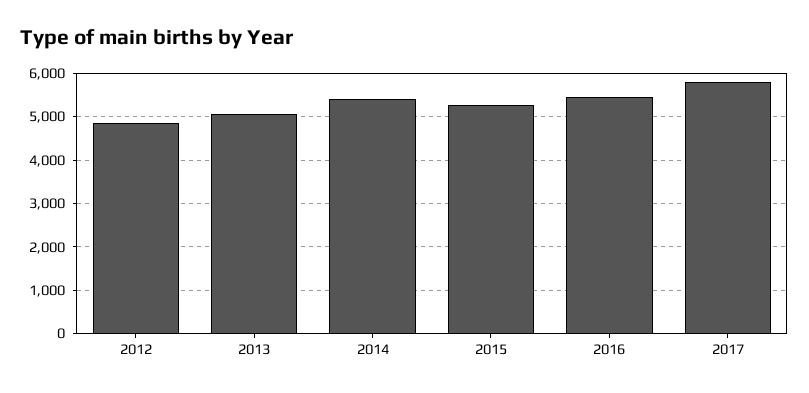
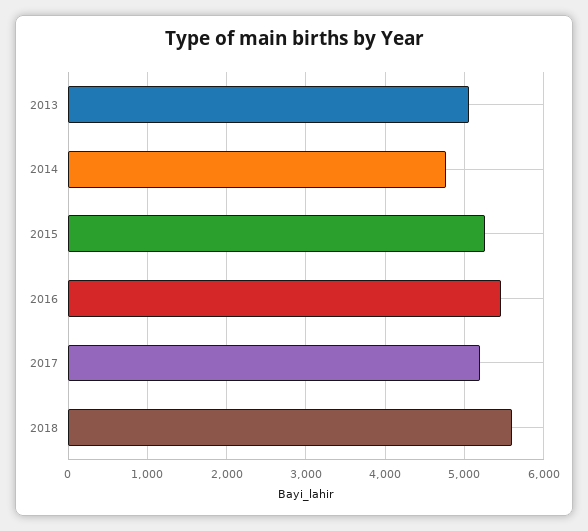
2012: 4800 -> none
2014: 5400 -> 4800
2017: 5800 -> 5200
2018: none -> 5600

